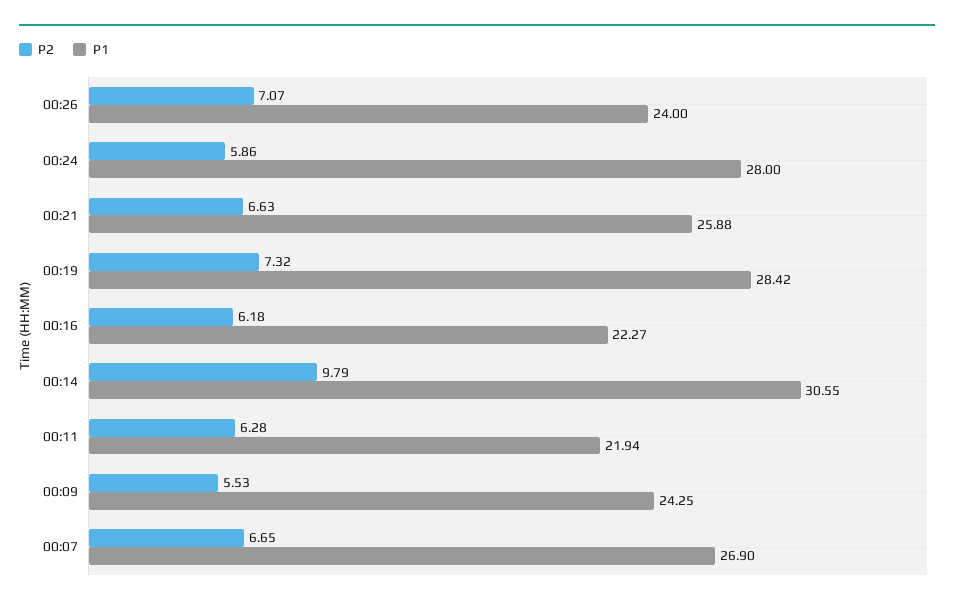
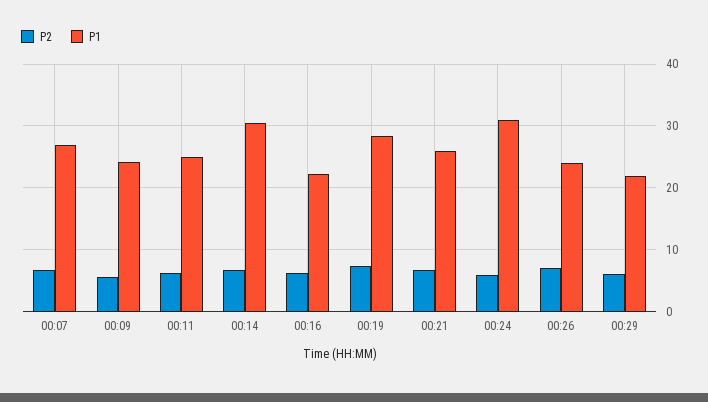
P1, 00:24: 28 -> 31
P2, 00:14: 9.79 -> 7
P1, 00:11: 21.94 -> 25
P2, 00:29: none -> 6
P1, 00:29: none -> 22

